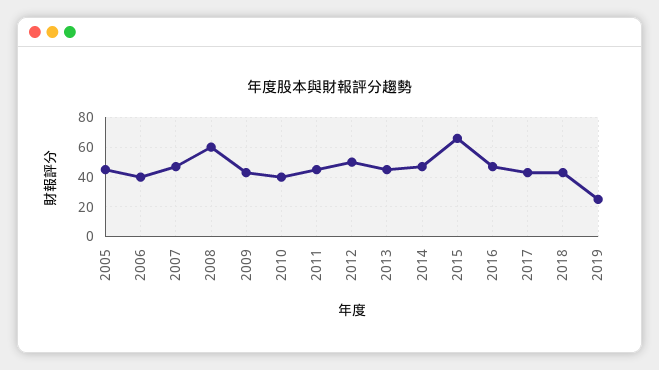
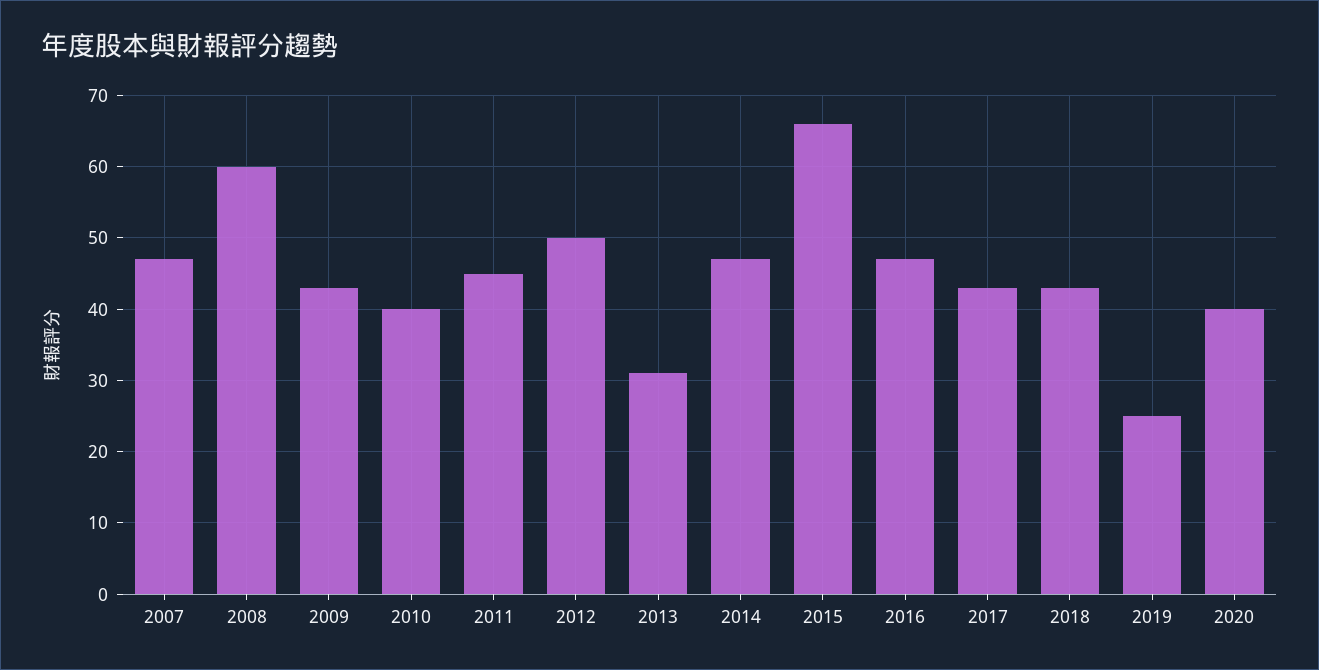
2005: 45 -> none
2006: 40 -> none
2013: 45 -> 31
2020: none -> 40

